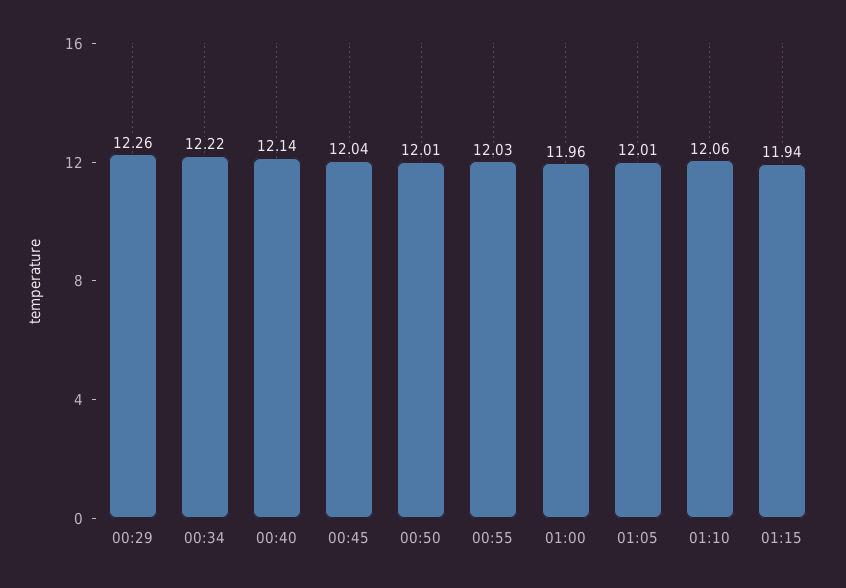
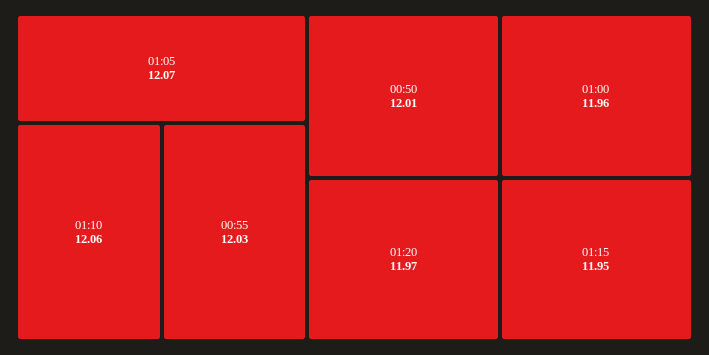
00:29: 12.26 -> none
00:34: 12.22 -> none
00:40: 12.14 -> none
00:45: 12.04 -> none
01:05: 12.01 -> 12.07
01:15: 11.94 -> 11.95
01:20: none -> 11.97

